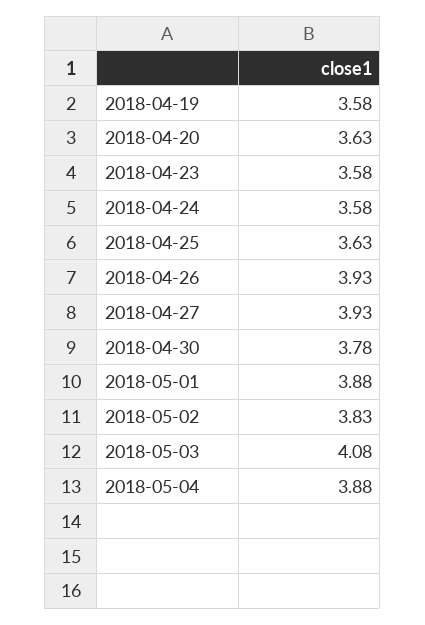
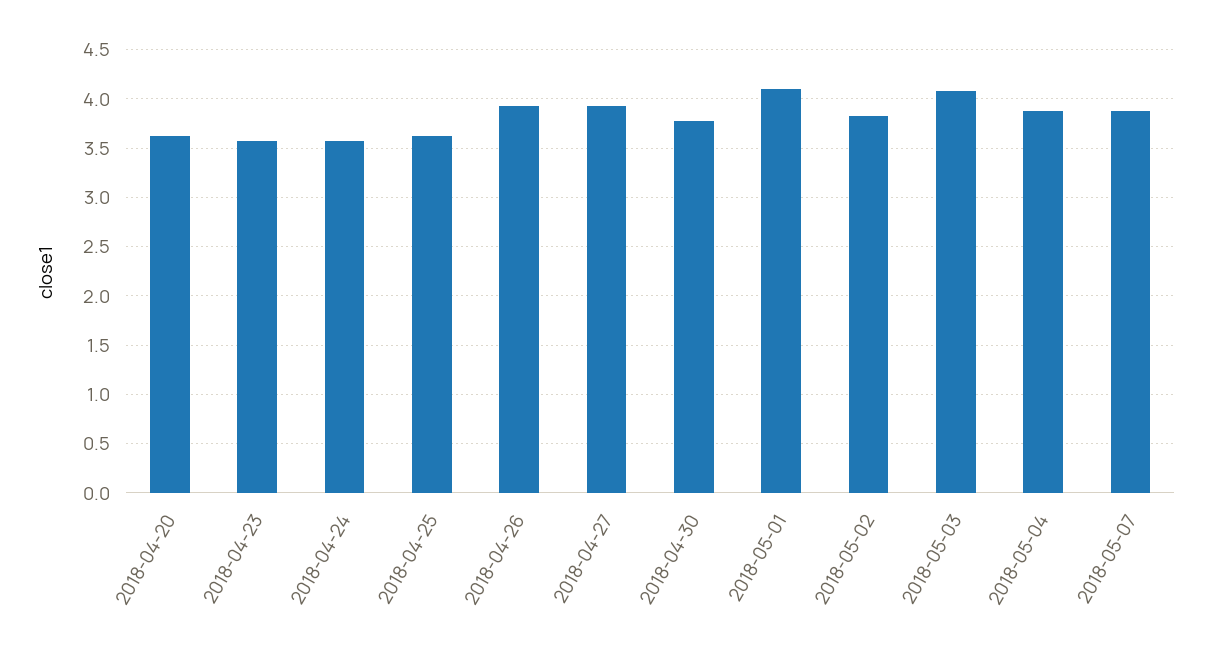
2018-04-19: 3.58 -> none
2018-05-01: 3.88 -> 4.1
2018-05-07: none -> 3.9

